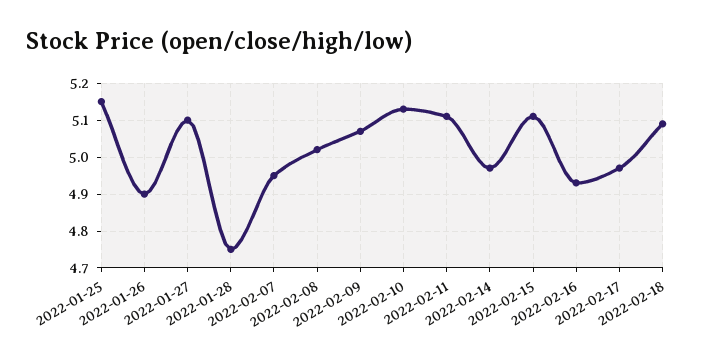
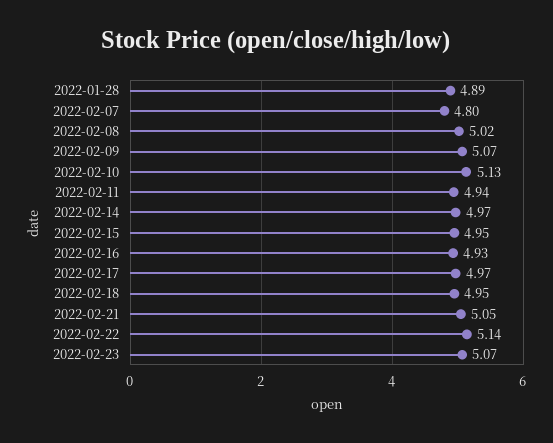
2022-01-25: 5.15 -> none
2022-01-26: 4.9 -> none
2022-01-27: 5.1 -> none
2022-01-28: 4.75 -> 4.89
2022-02-07: 4.95 -> 4.8
2022-02-11: 5.1 -> 4.94
2022-02-15: 5.1 -> 4.95
2022-02-18: 5.1 -> 4.95
2022-02-21: none -> 5.05
2022-02-22: none -> 5.14
2022-02-23: none -> 5.07

